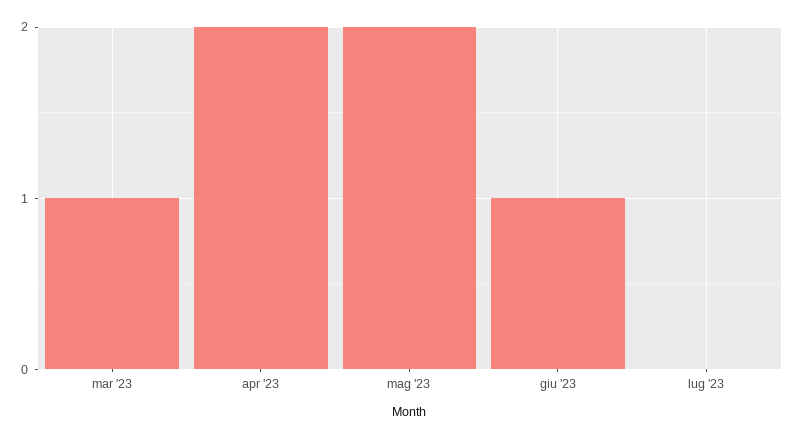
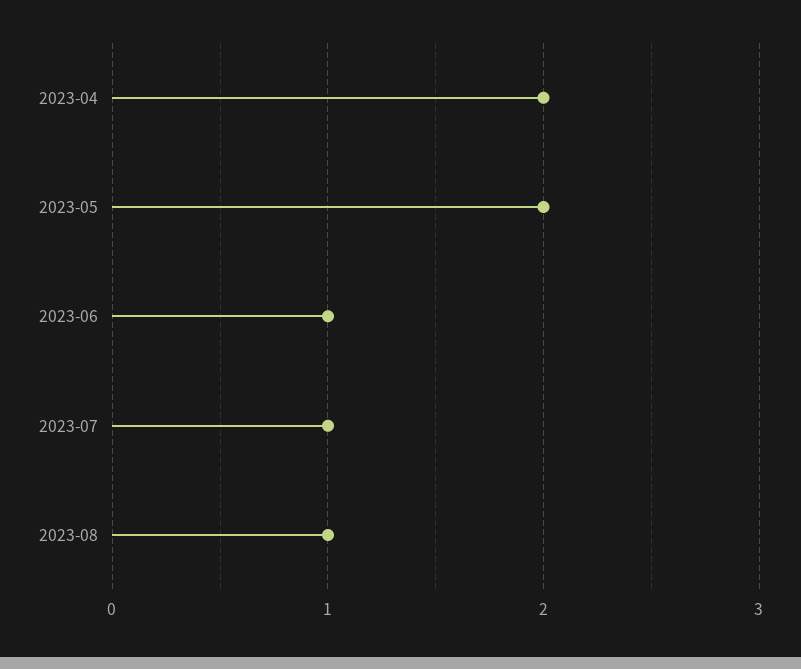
mar '23: 1 -> none
lug '23: 0 -> 1
2023-08: none -> 1

